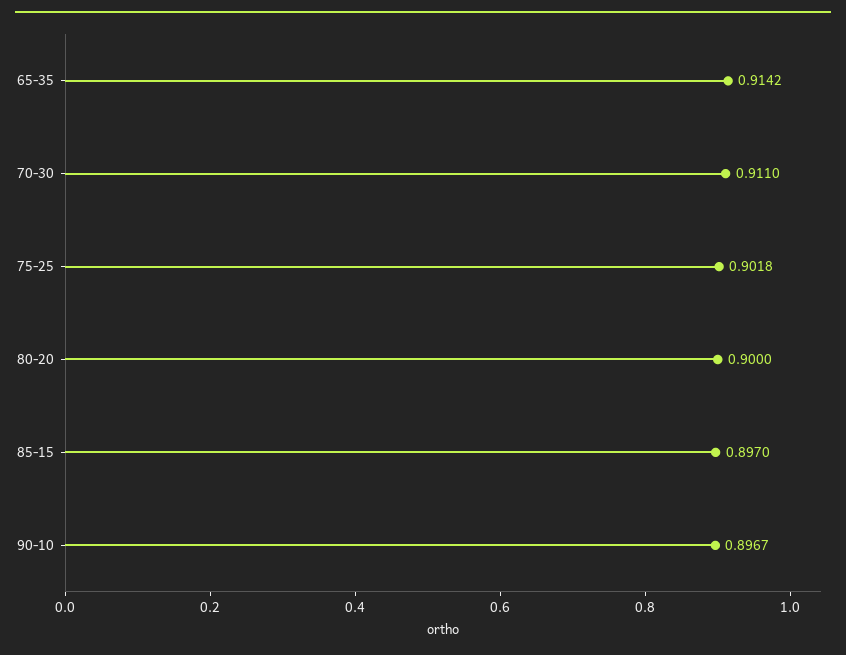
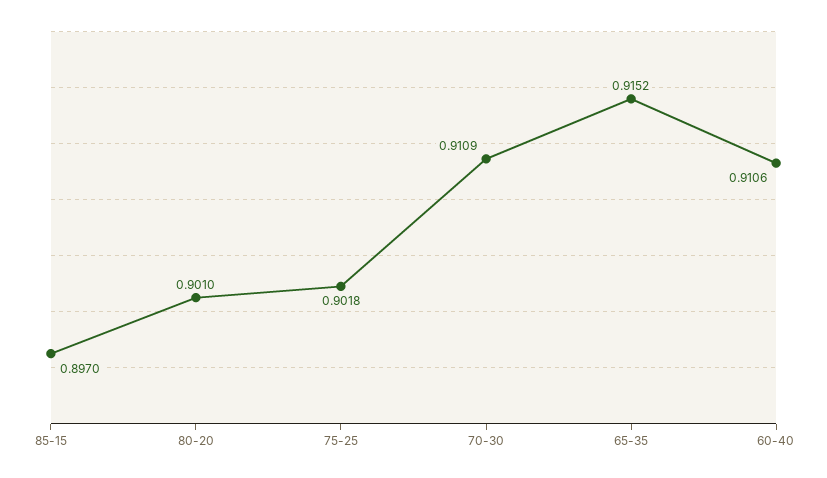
65-35: 0.9142 -> 0.9152
70-30: 0.911 -> 0.9109
80-20: 0.9 -> 0.901
90-10: 0.8967 -> none
60-40: none -> 0.9106

